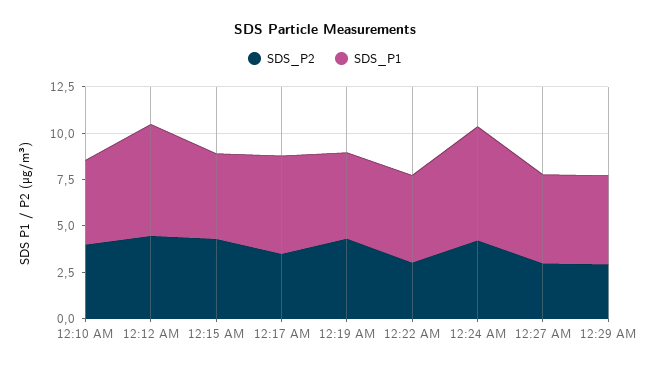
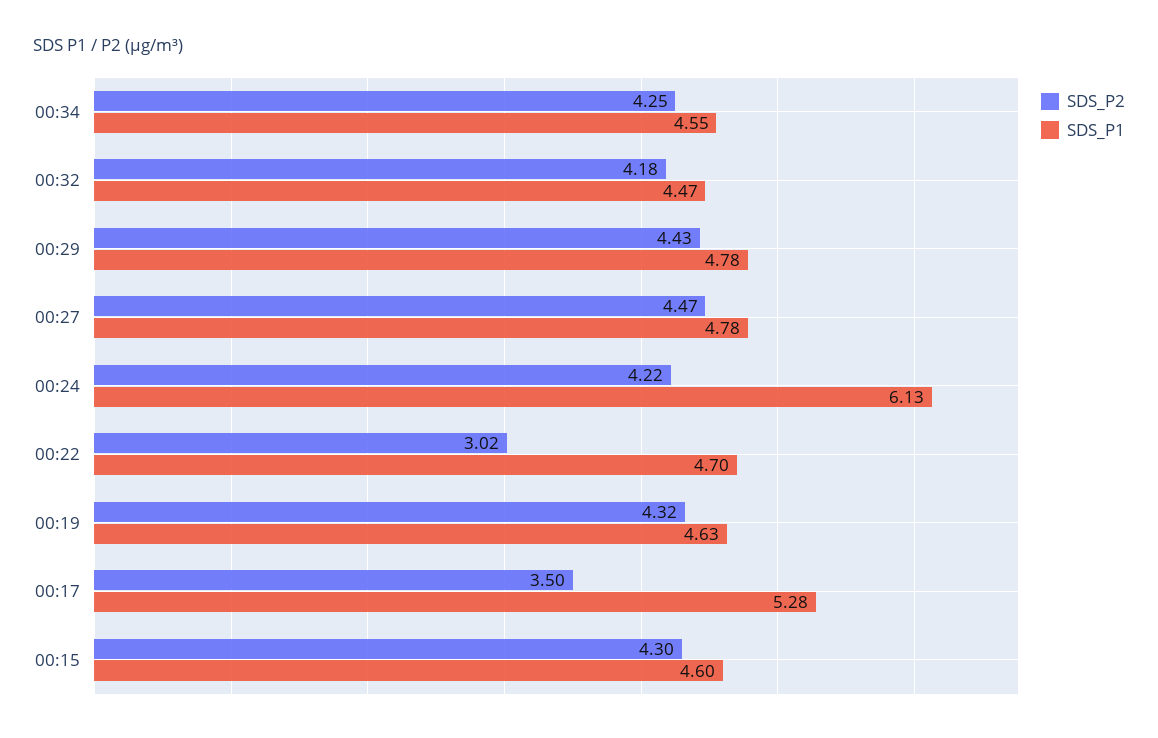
SDS_P2, 12:10 AM: 4 -> none
SDS_P1, 12:10 AM: 4.5 -> none
SDS_P2, 12:12 AM: 4.5 -> none
SDS_P1, 12:12 AM: 6 -> none
SDS_P2, 12:27 AM: 3 -> 4.47
SDS_P2, 12:29 AM: 3 -> 4.43
SDS_P2, 00:34: none -> 4.25
SDS_P1, 00:34: none -> 4.55
SDS_P2, 00:32: none -> 4.18
SDS_P1, 00:32: none -> 4.47

